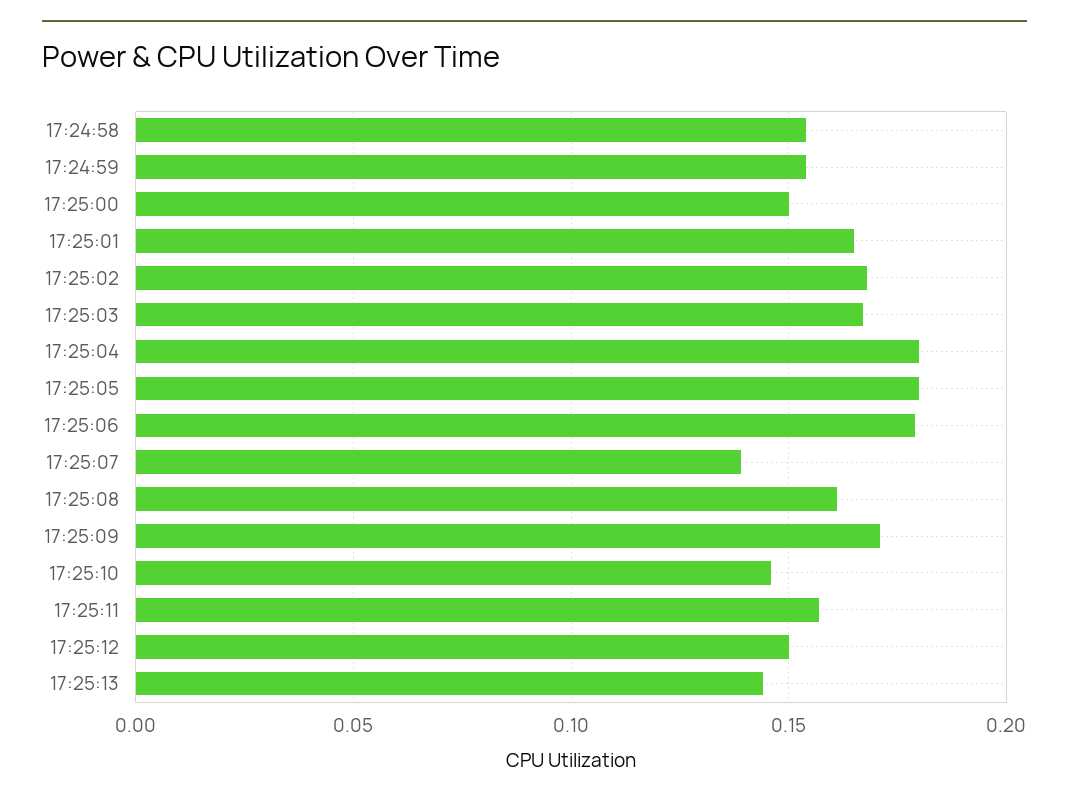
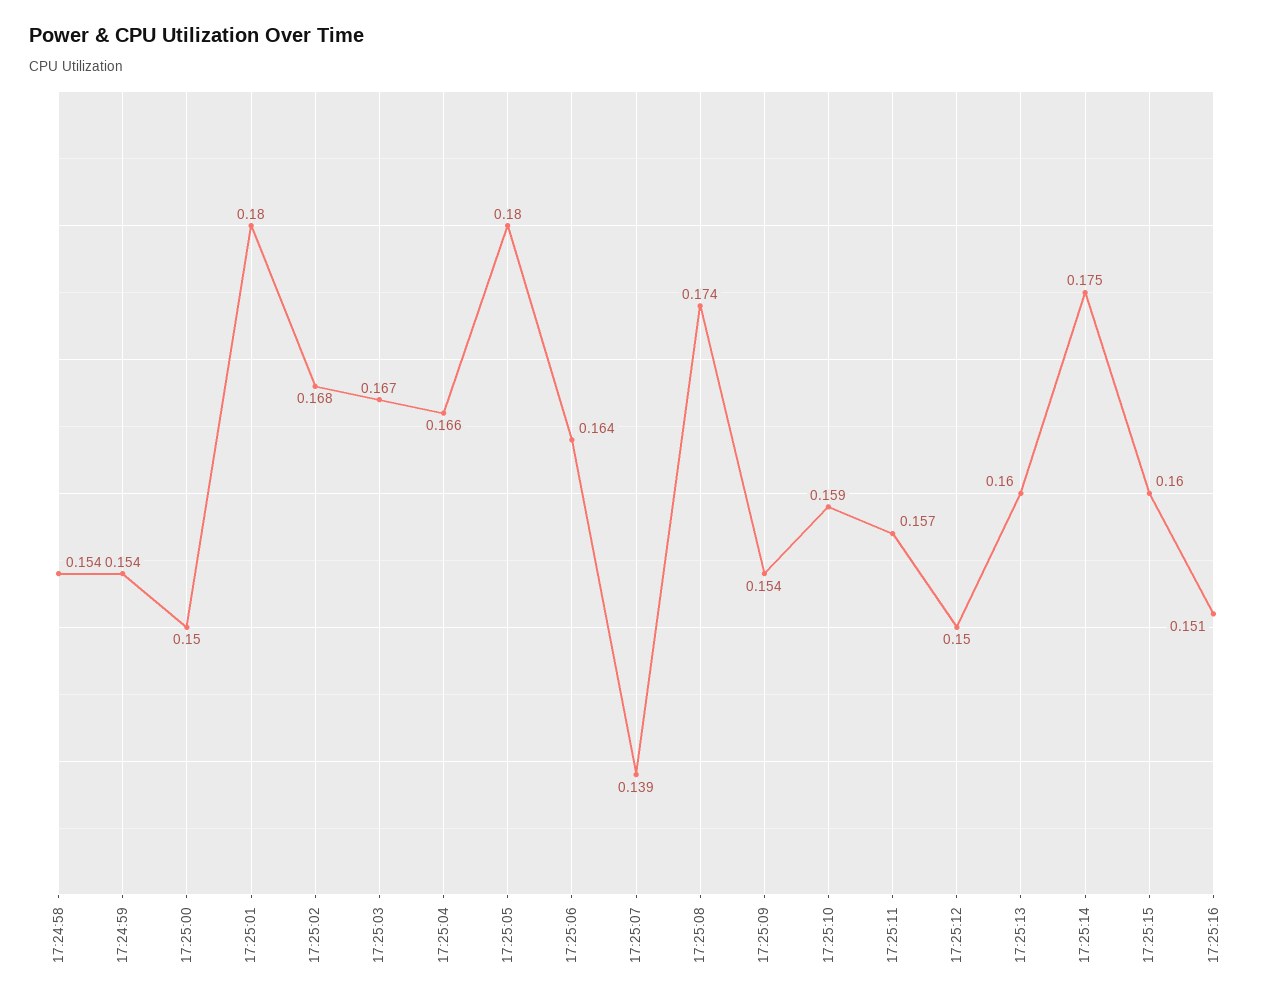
17:25:01: 0.165 -> 0.18
17:25:04: 0.18 -> 0.166
17:25:06: 0.18 -> 0.164
17:25:08: 0.16 -> 0.174
17:25:09: 0.17 -> 0.154
17:25:10: 0.145 -> 0.159
17:25:13: 0.145 -> 0.16
17:25:14: none -> 0.175
17:25:15: none -> 0.16
17:25:16: none -> 0.151

